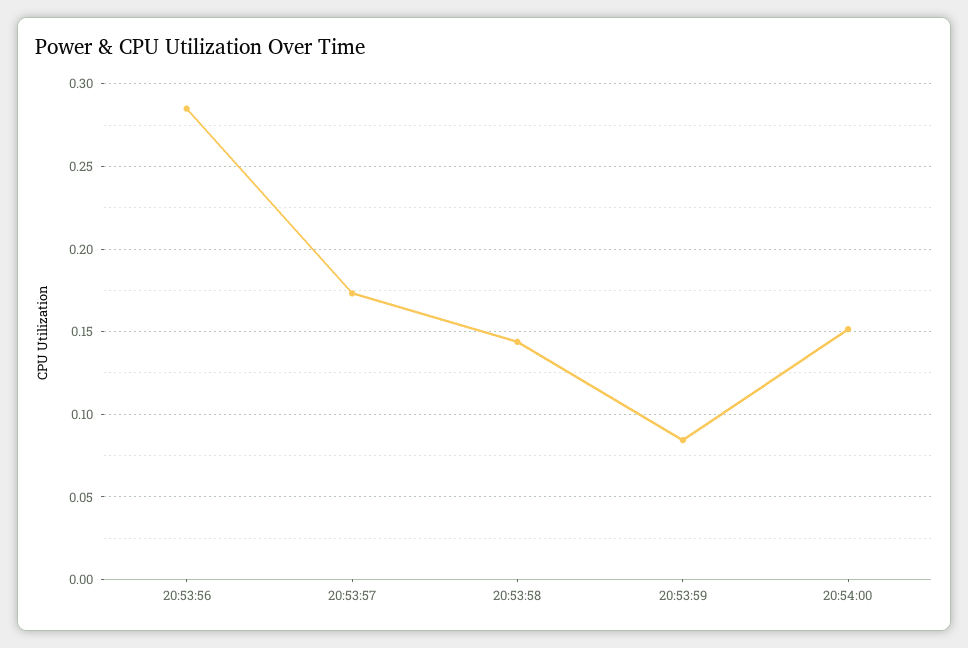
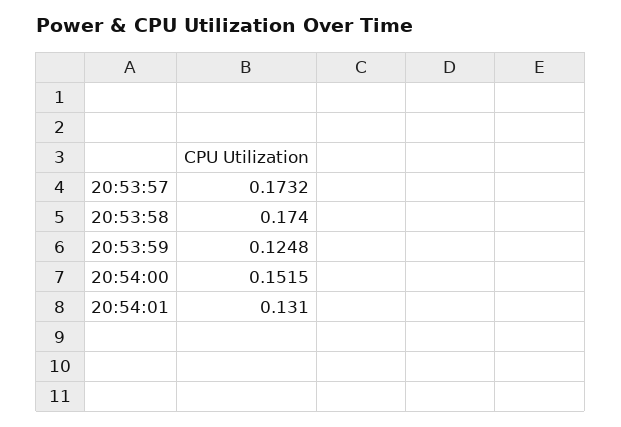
20:53:56: 0.285 -> none
20:53:58: 0.145 -> 0.174
20:53:59: 0.085 -> 0.1248
20:54:01: none -> 0.131

